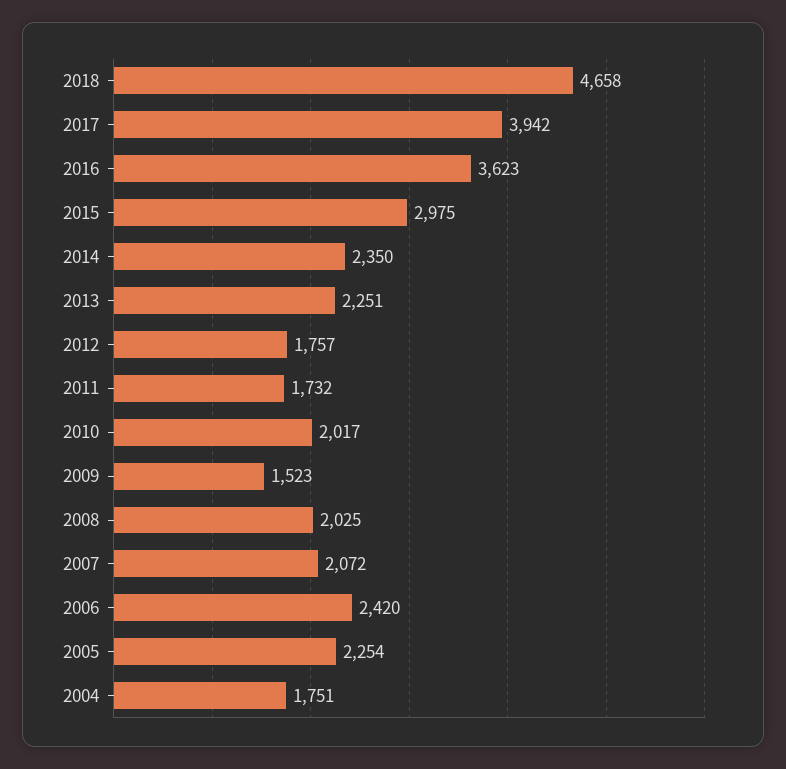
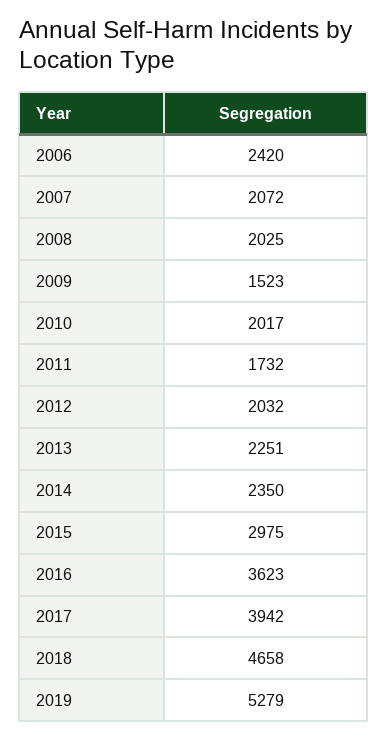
2012: 1757 -> 2032
2005: 2254 -> none
2004: 1751 -> none
2019: none -> 5279

